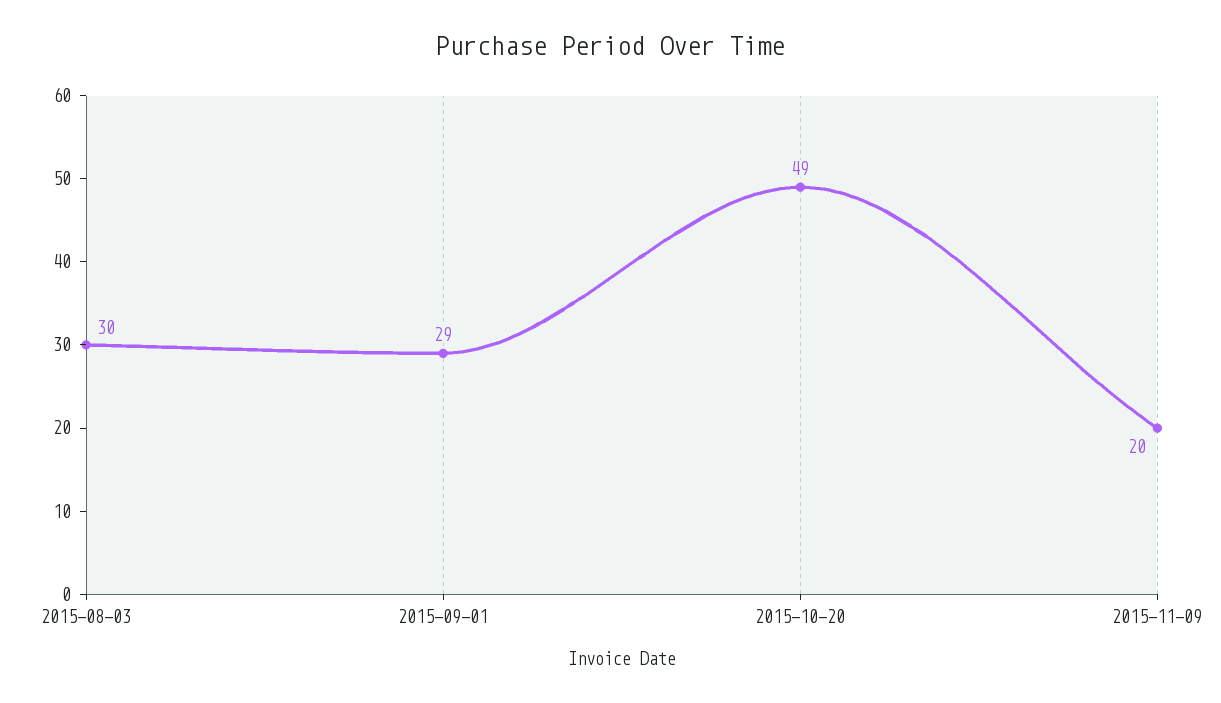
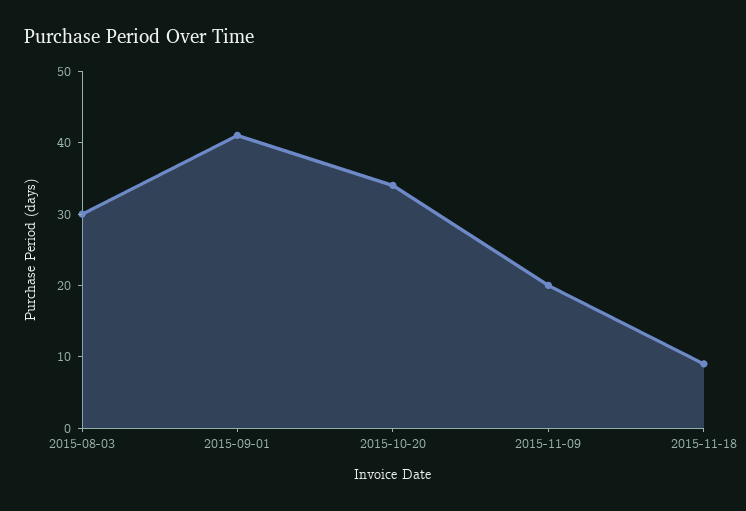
2015-09-01: 29 -> 40
2015-10-20: 49 -> 35
2015-11-18: none -> 10

